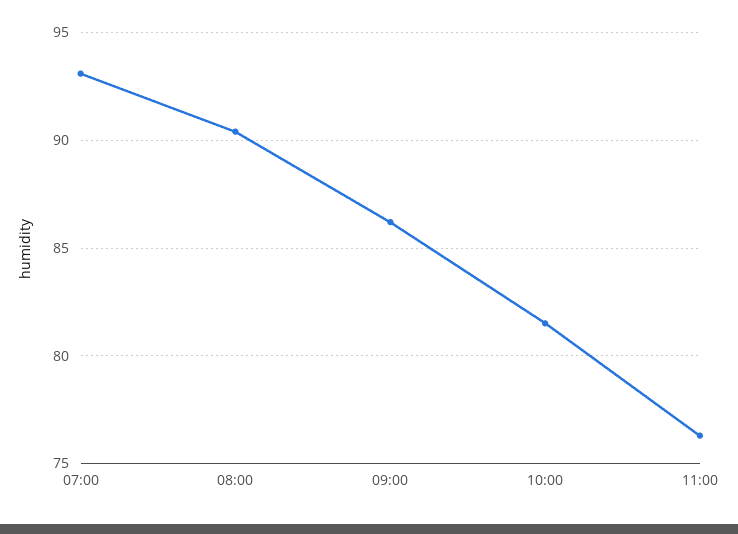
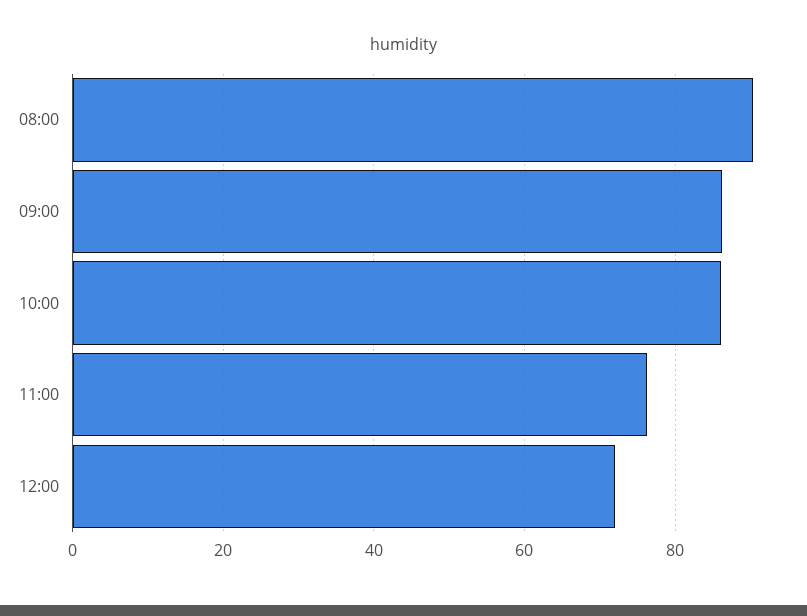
07:00: 93 -> none
10:00: 81.5 -> 86
12:00: none -> 72

